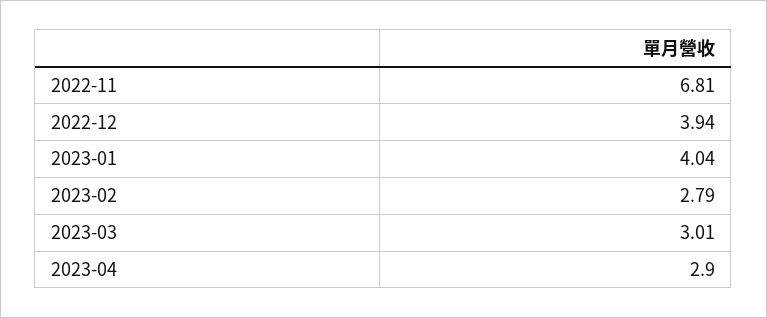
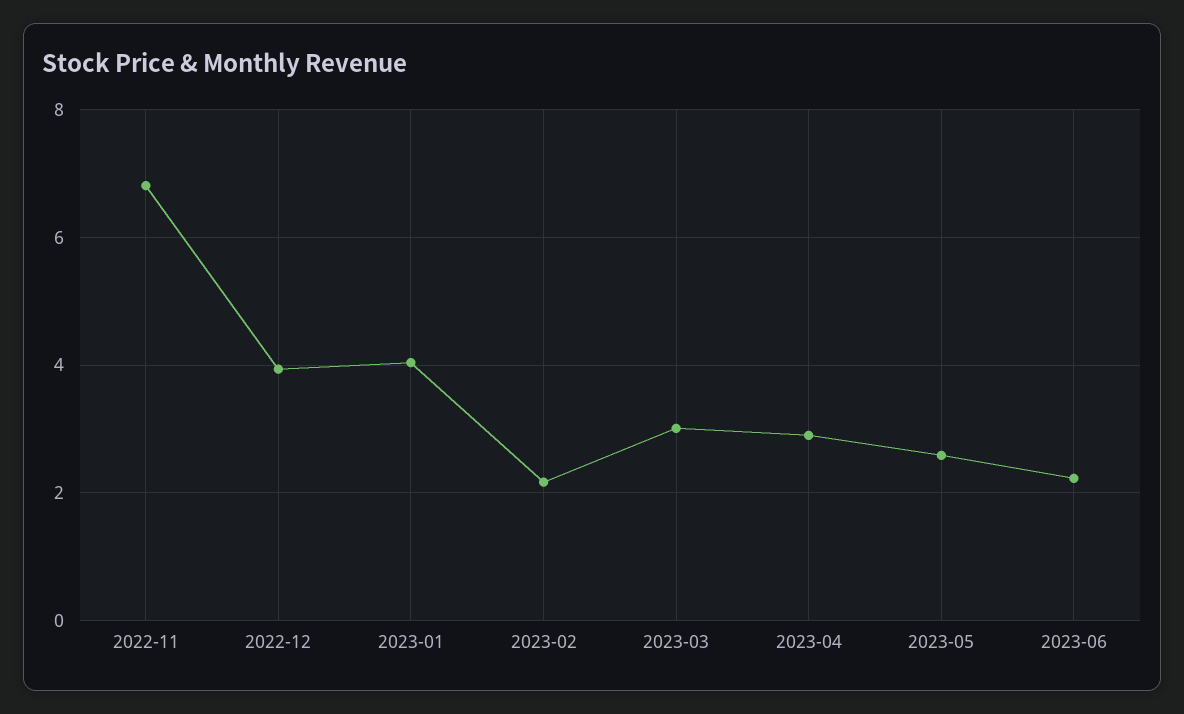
2023-02: 2.79 -> 2.2
2023-05: none -> 2.6
2023-06: none -> 2.2

